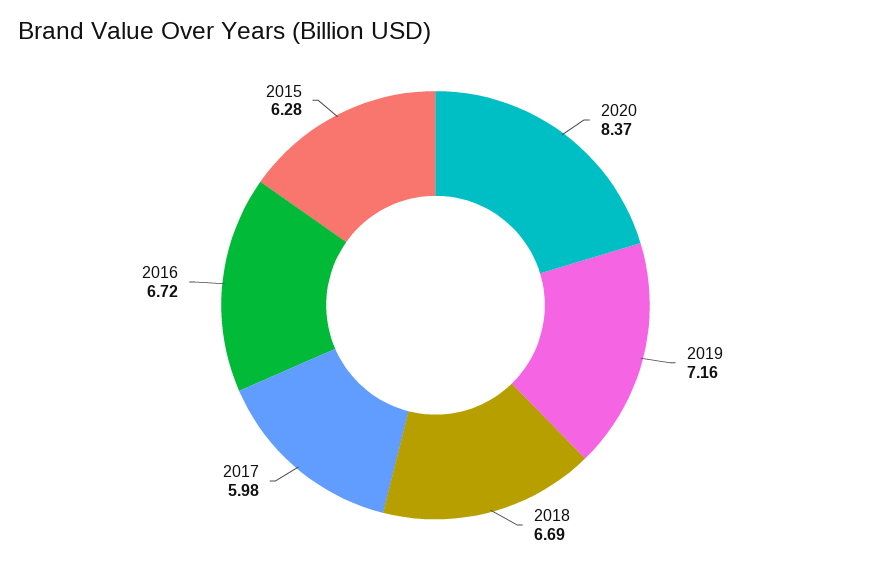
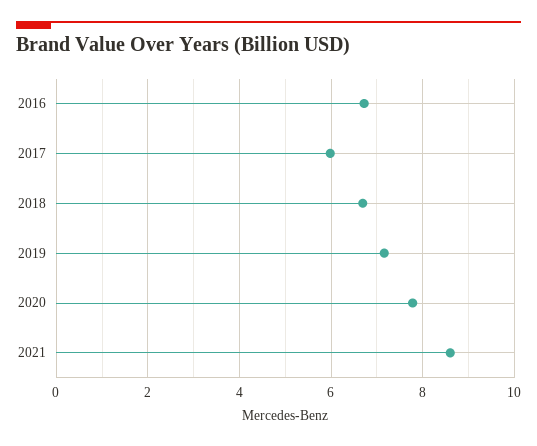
2020: 8.37 -> 7.8
2015: 6.28 -> none
2021: none -> 8.6

